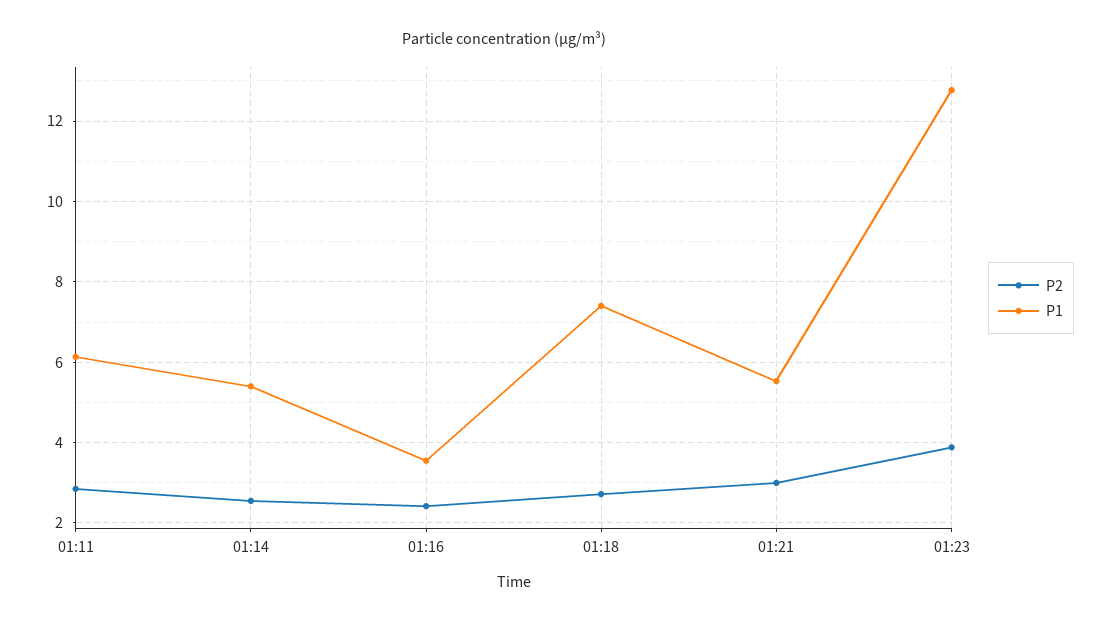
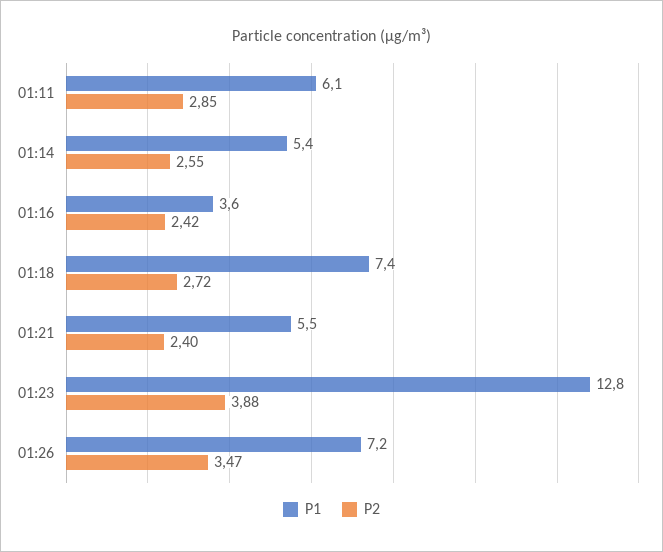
P2, 01:21: 3 -> 2.4
P1, 01:26: none -> 7.2
P2, 01:26: none -> 3.47

